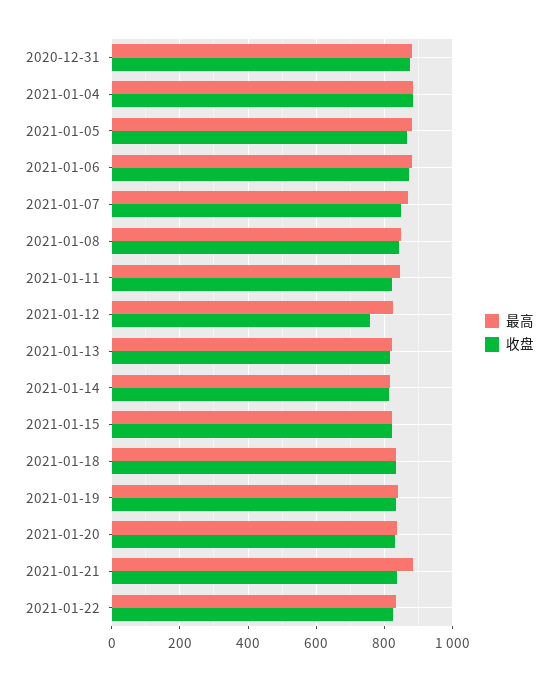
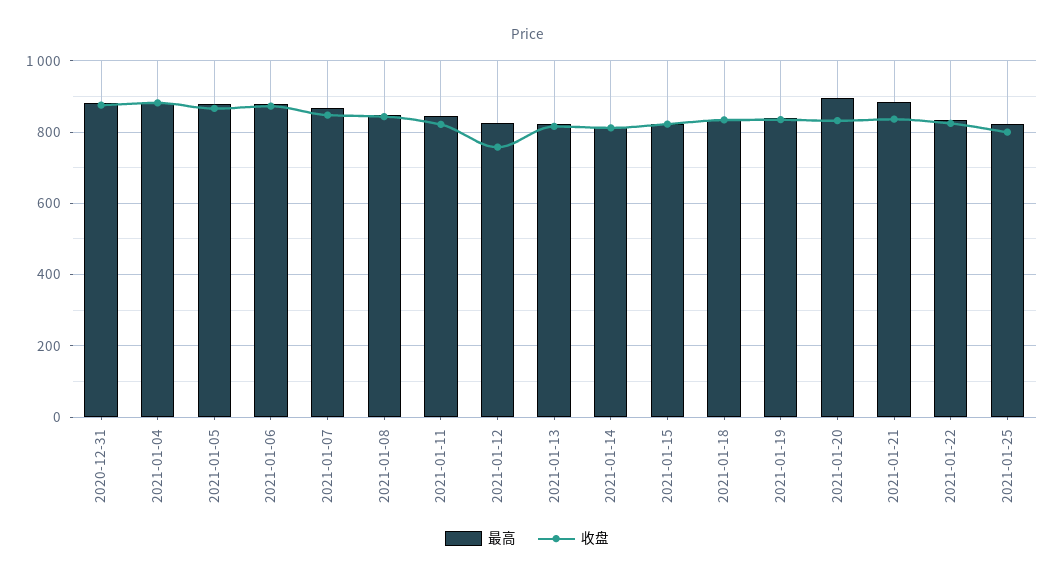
最高, 2021-01-20: 840 -> 900
最高, 2021-01-25: none -> 820
收盘, 2021-01-25: none -> 800

